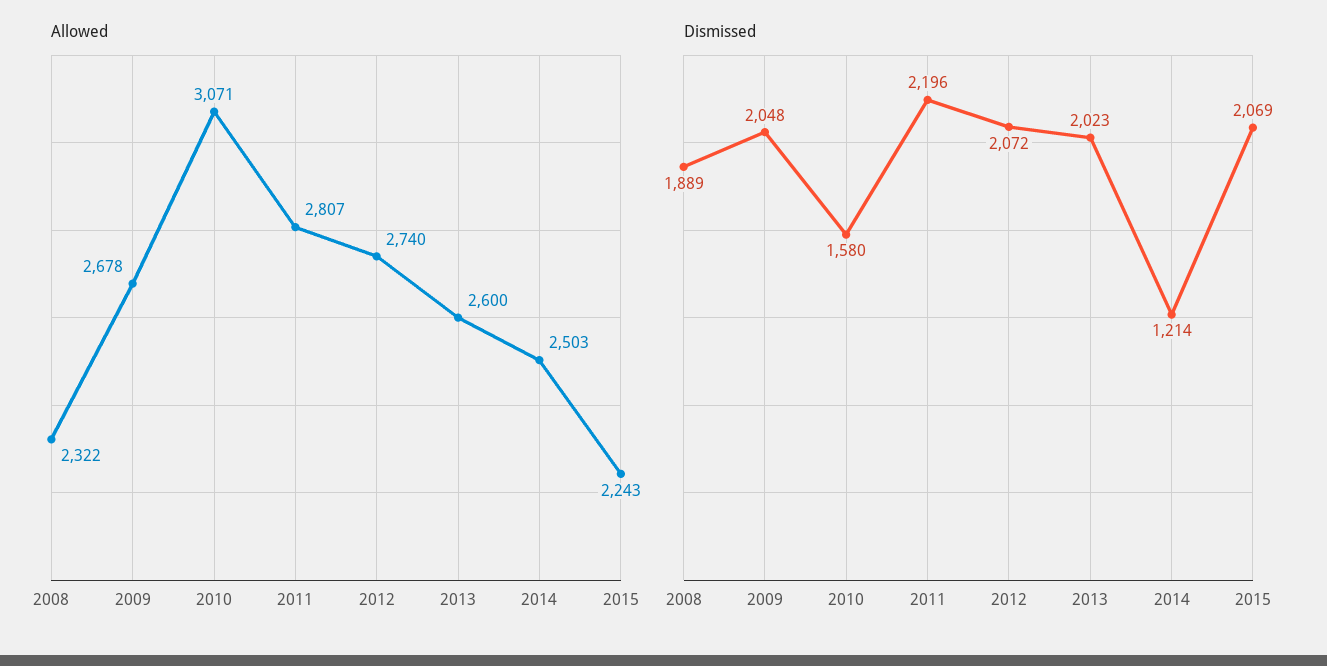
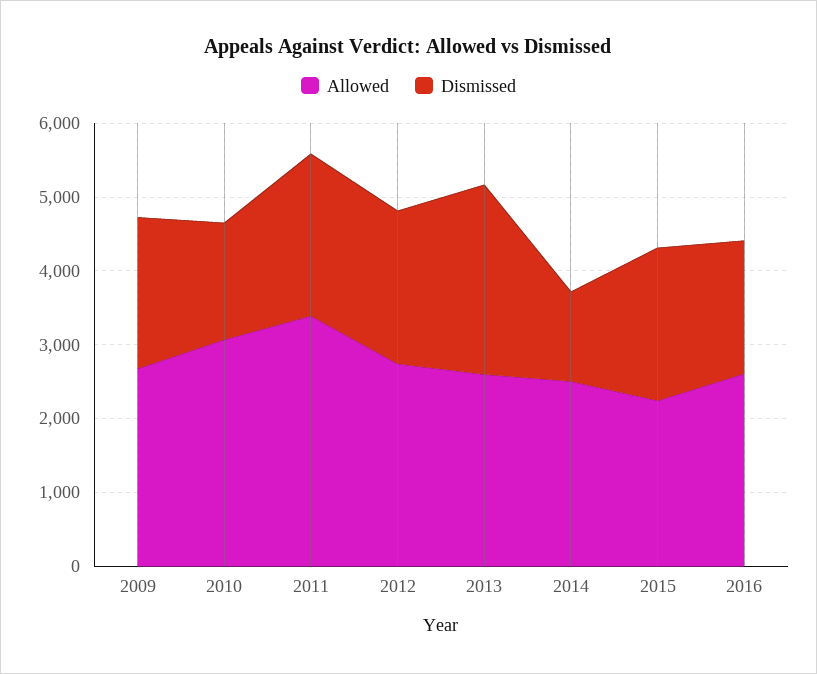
Allowed, 2008: 2322 -> none
Allowed, 2011: 2807 -> 3400
Dismissed, 2008: 1889 -> none
Dismissed, 2013: 2023 -> 2600
Allowed, 2016: none -> 2600
Dismissed, 2016: none -> 1800

